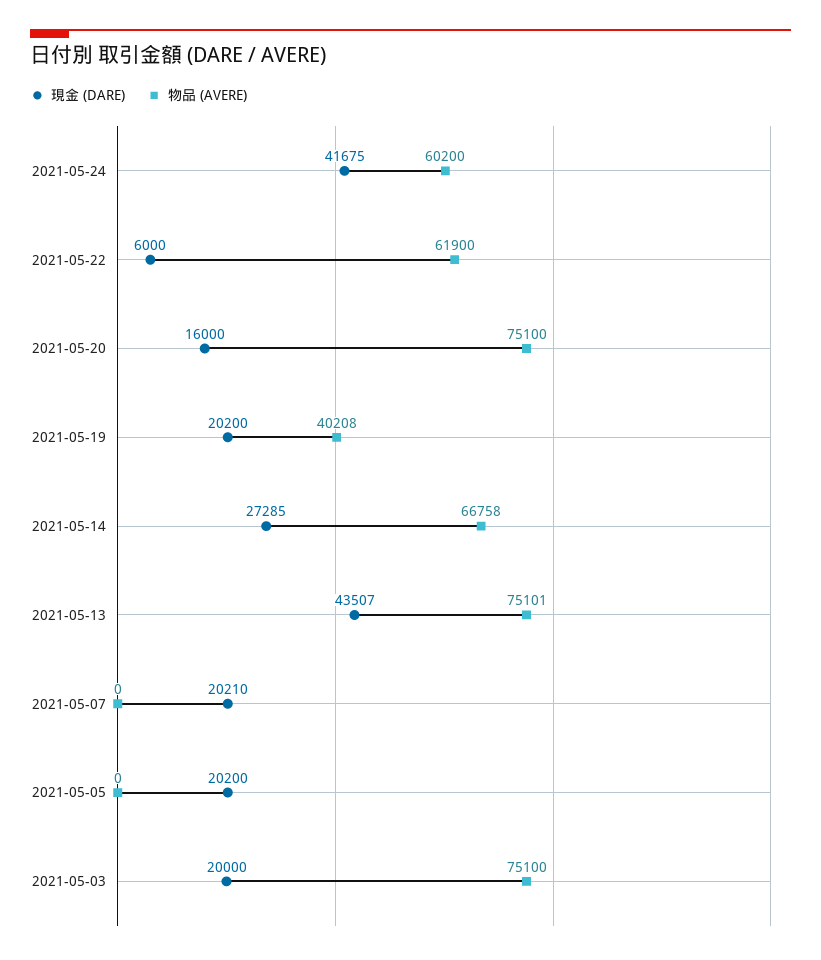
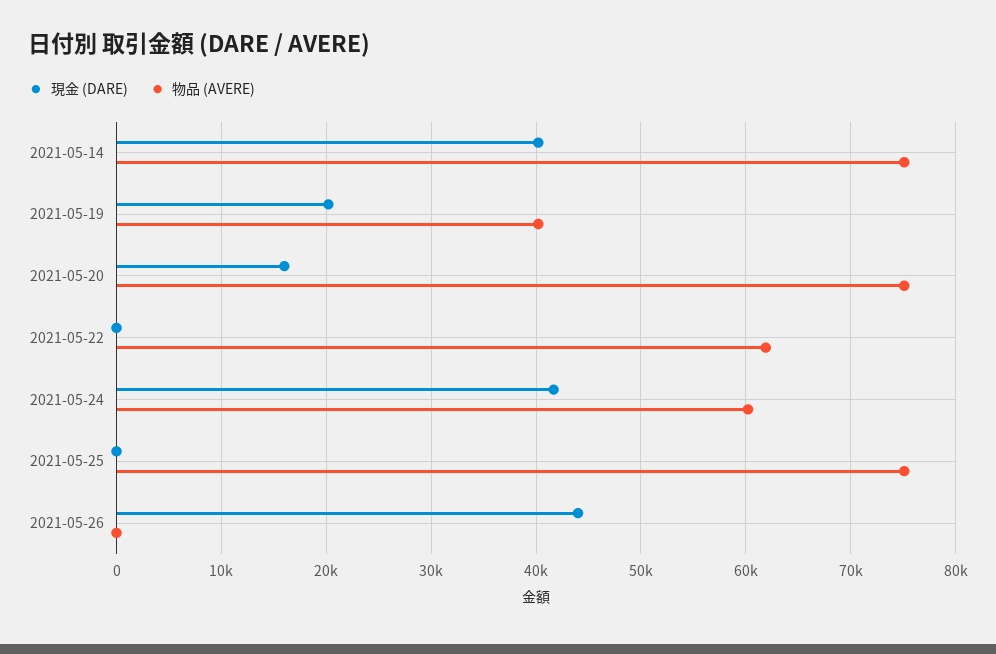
現金 (DARE), 2021-05-22: 6000 -> 0
現金 (DARE), 2021-05-14: 27285 -> 40000
物品 (AVERE), 2021-05-14: 66758 -> 75000
現金 (DARE), 2021-05-13: 43507 -> none
物品 (AVERE), 2021-05-13: 75101 -> none
現金 (DARE), 2021-05-07: 20210 -> none
物品 (AVERE), 2021-05-07: 0 -> none
現金 (DARE), 2021-05-05: 20200 -> none
物品 (AVERE), 2021-05-05: 0 -> none
現金 (DARE), 2021-05-03: 20000 -> none
物品 (AVERE), 2021-05-03: 75100 -> none
現金 (DARE), 2021-05-25: none -> 0
物品 (AVERE), 2021-05-25: none -> 75000
現金 (DARE), 2021-05-26: none -> 44000
物品 (AVERE), 2021-05-26: none -> 0

